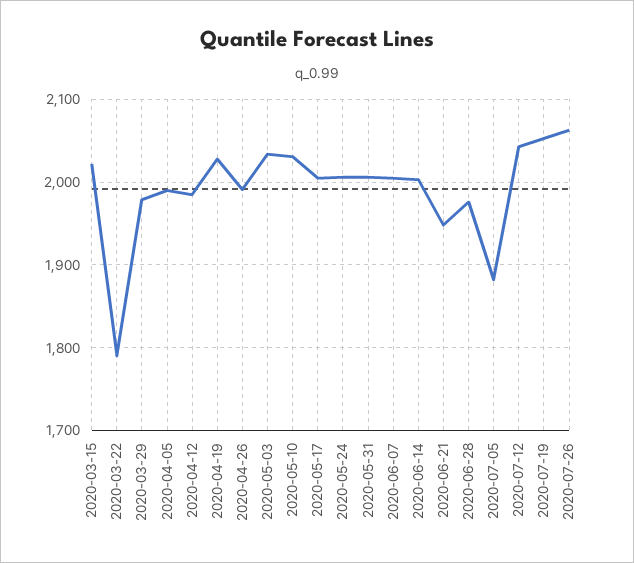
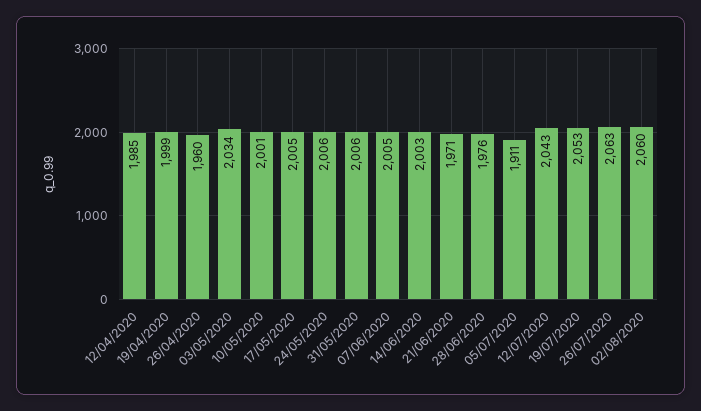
2020-03-15: 2020 -> none
2020-03-22: 1790 -> none
2020-03-29: 1980 -> none
2020-04-05: 1990 -> none
2020-04-19: 2030 -> 1999
2020-04-26: 1990 -> 1960
2020-05-10: 2030 -> 2001
2020-06-21: 1950 -> 1971
2020-07-05: 1880 -> 1911
02/08/2020: none -> 2060

